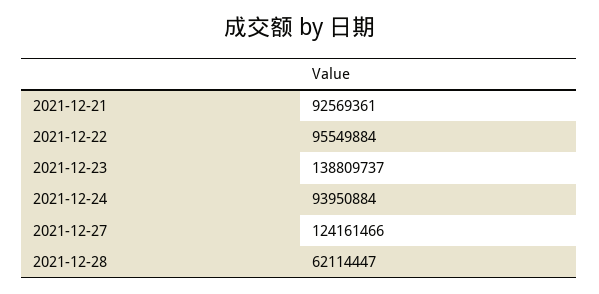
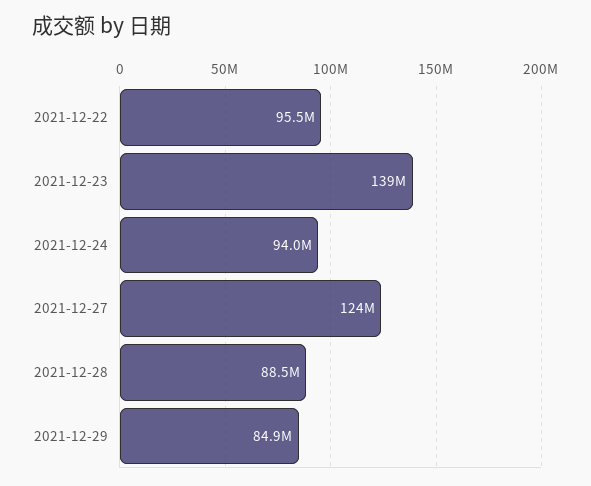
2021-12-21: 92569361 -> none
2021-12-28: 62114447 -> 88500000
2021-12-29: none -> 84900000

